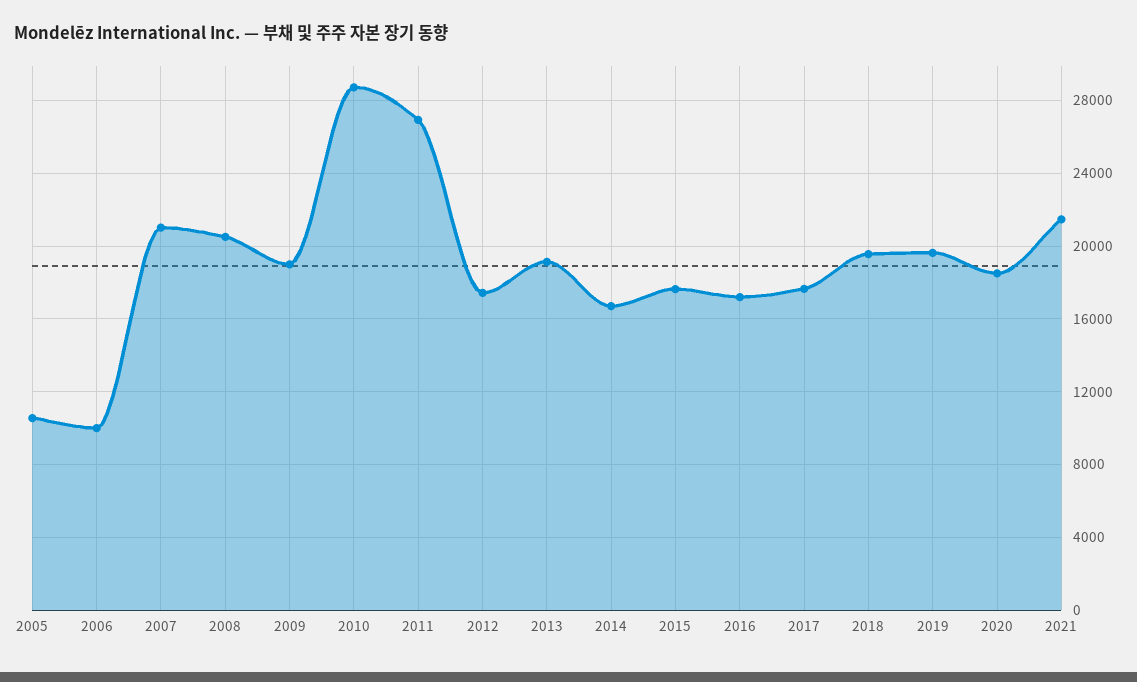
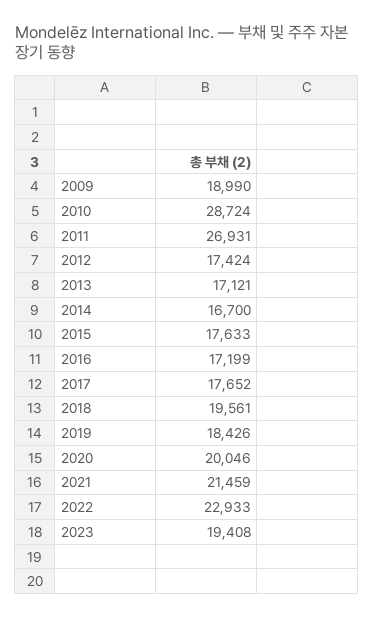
2005: 10500 -> none
2006: 10000 -> none
2007: 21000 -> none
2008: 20500 -> none
2013: 19000 -> 17121
2019: 19500 -> 18426
2020: 18500 -> 20046
2022: none -> 22933
2023: none -> 19408

